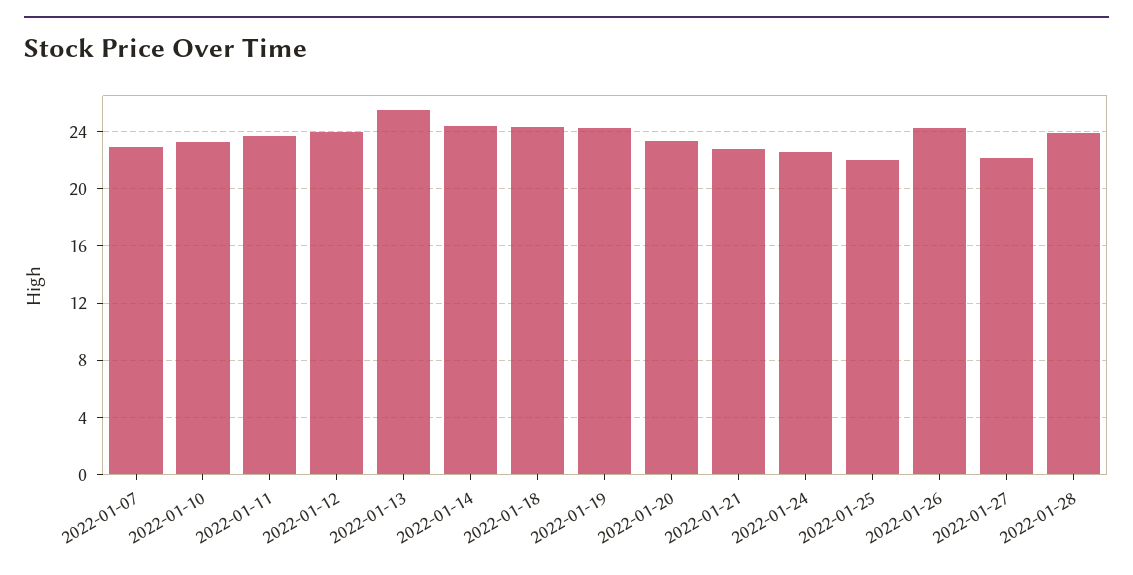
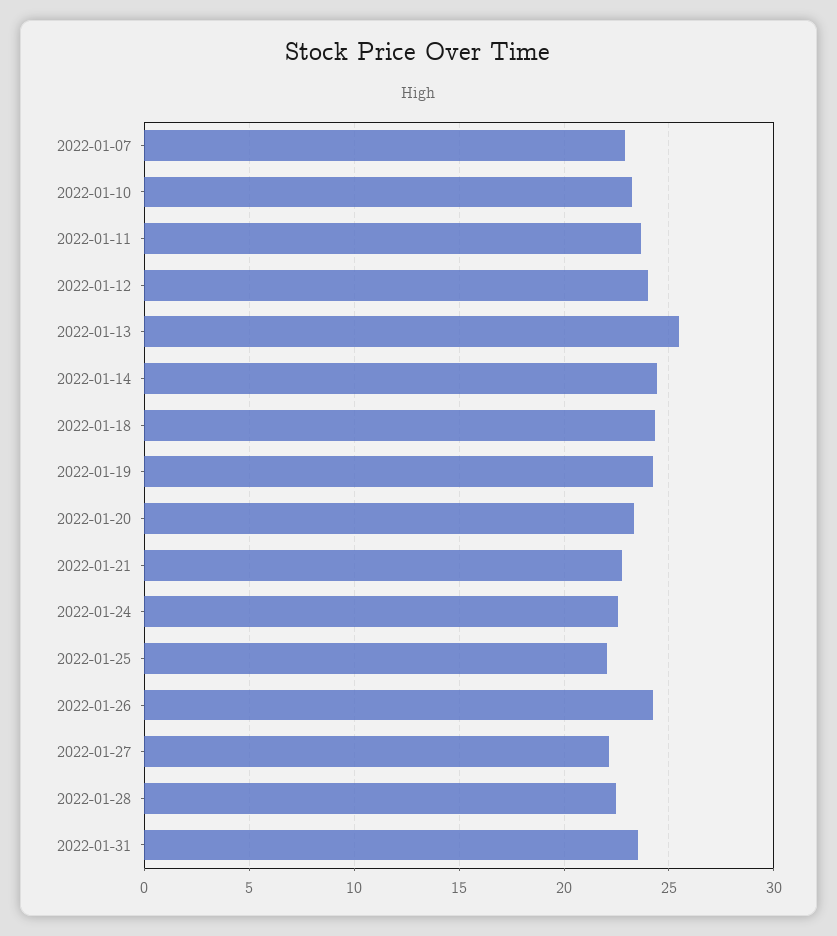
2022-01-28: 24 -> 22.5
2022-01-31: none -> 23.5

